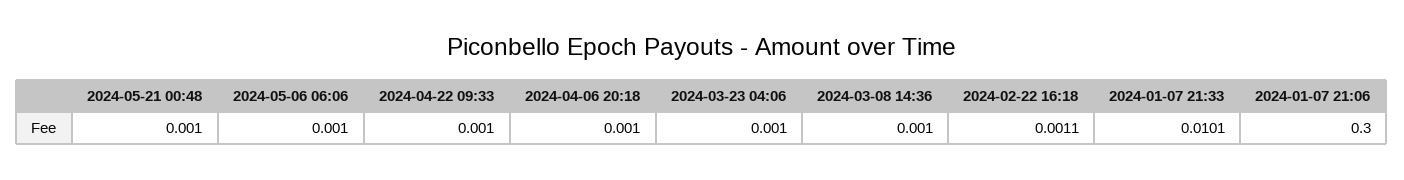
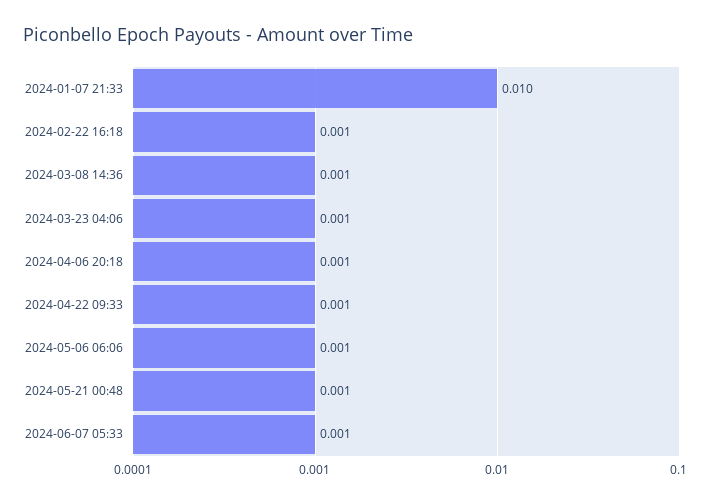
2024-02-22 16:18: 0.0011 -> 0.001
2024-01-07 21:33: 0.0101 -> 0.01
2024-01-07 21:06: 0.3 -> none
2024-06-07 05:33: none -> 0.001

